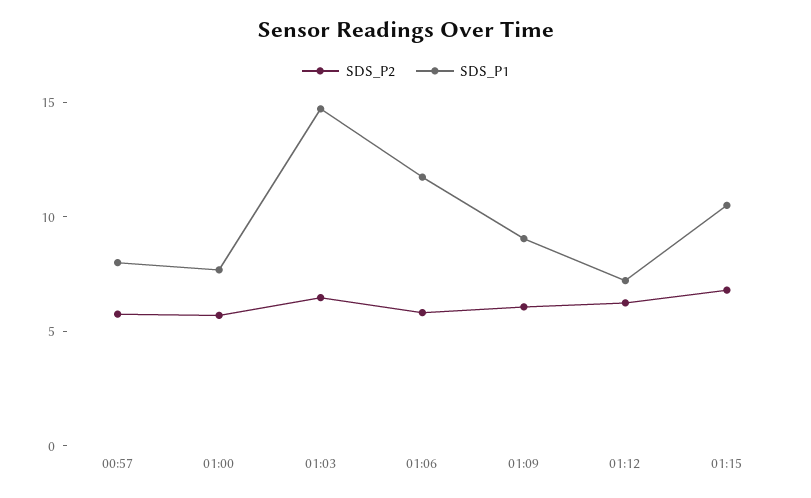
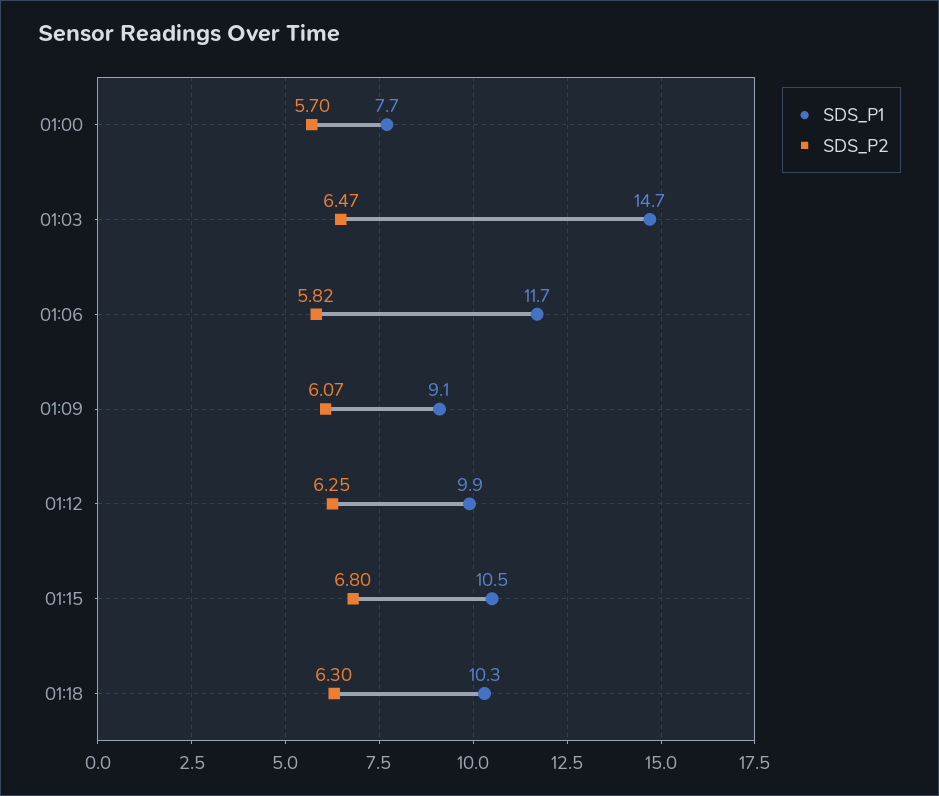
SDS_P2, 00:57: 6 -> none
SDS_P1, 00:57: 8 -> none
SDS_P1, 01:12: 7 -> 9.9
SDS_P1, 01:18: none -> 10.3
SDS_P2, 01:18: none -> 6.3

